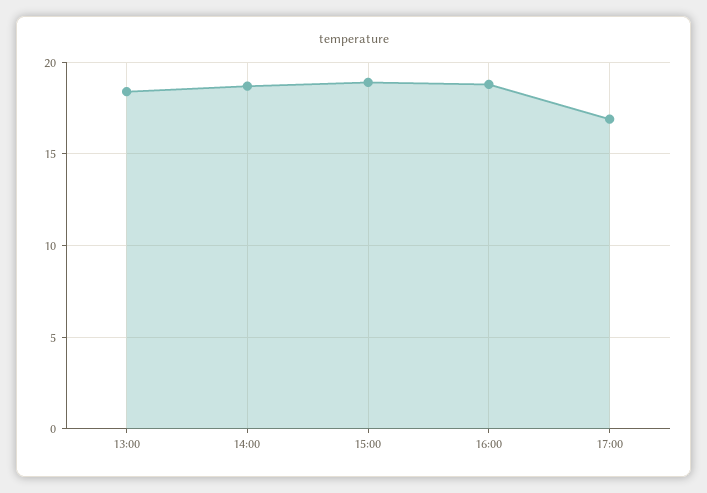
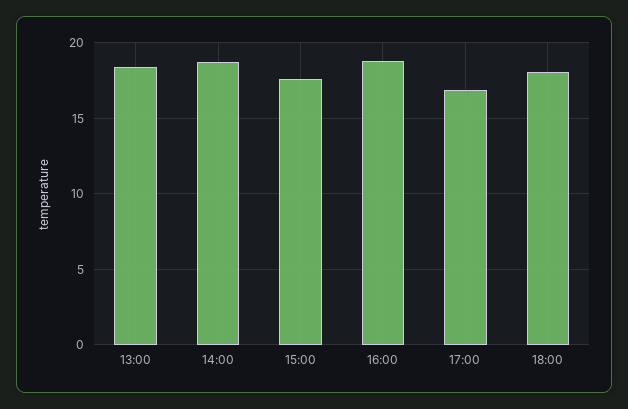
15:00: 19 -> 17.5
18:00: none -> 18

